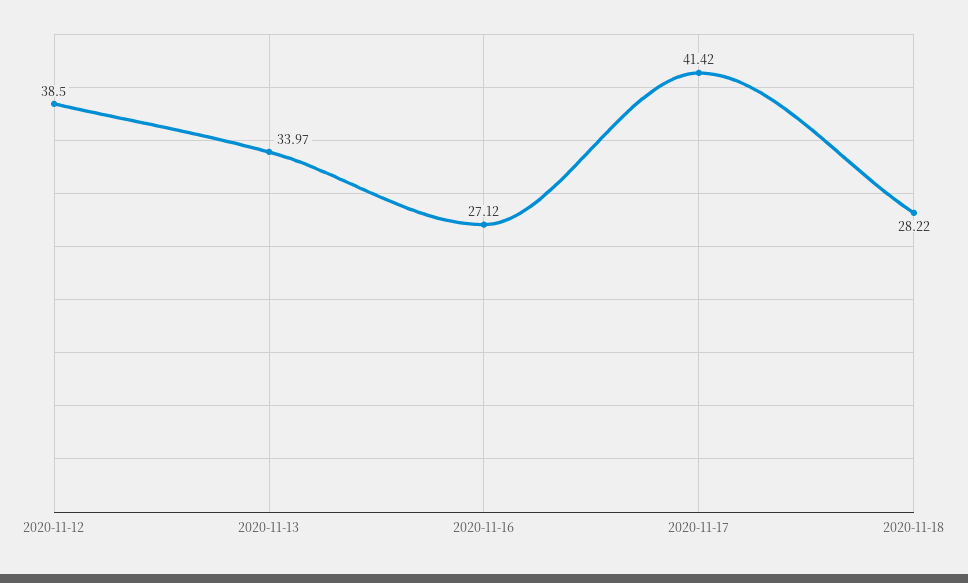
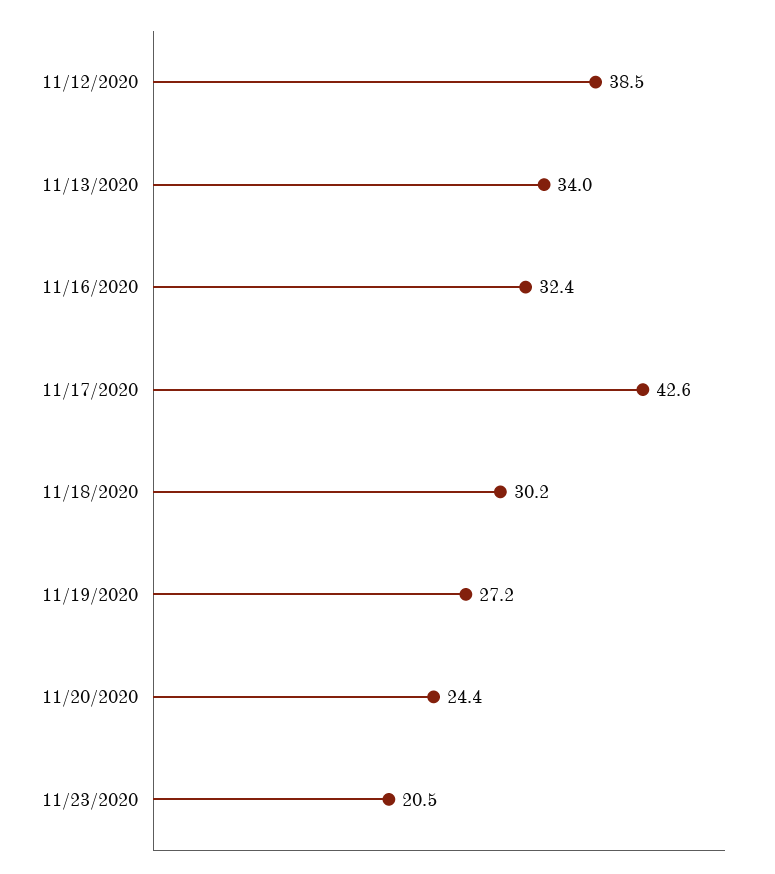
2020-11-16: 27.12 -> 32.4
2020-11-17: 41.42 -> 42.6
2020-11-18: 28.22 -> 30.2
11/19/2020: none -> 27.2
11/20/2020: none -> 24.4
11/23/2020: none -> 20.5

